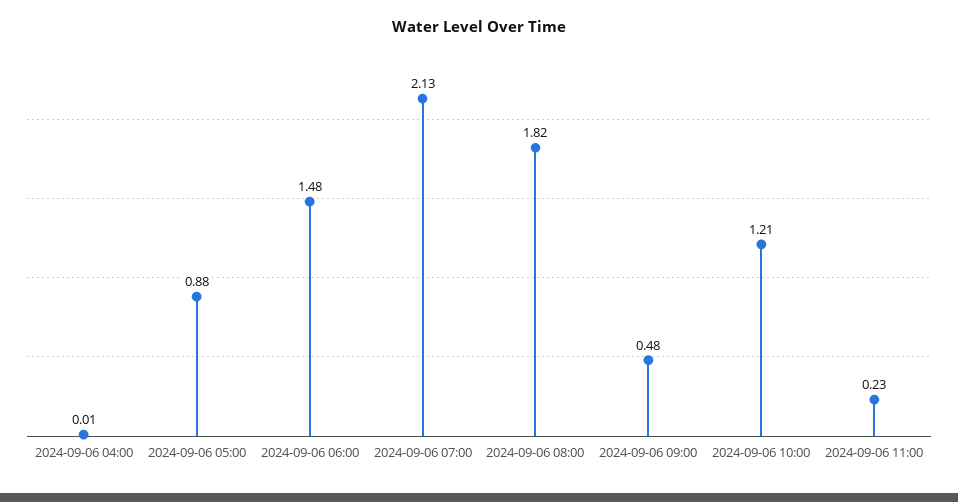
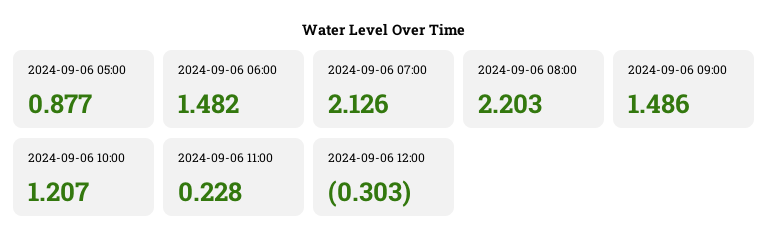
2024-09-06 04:00: 0.01 -> none
2024-09-06 08:00: 1.82 -> 2.203
2024-09-06 09:00: 0.48 -> 1.486
2024-09-06 12:00: none -> -0.303

